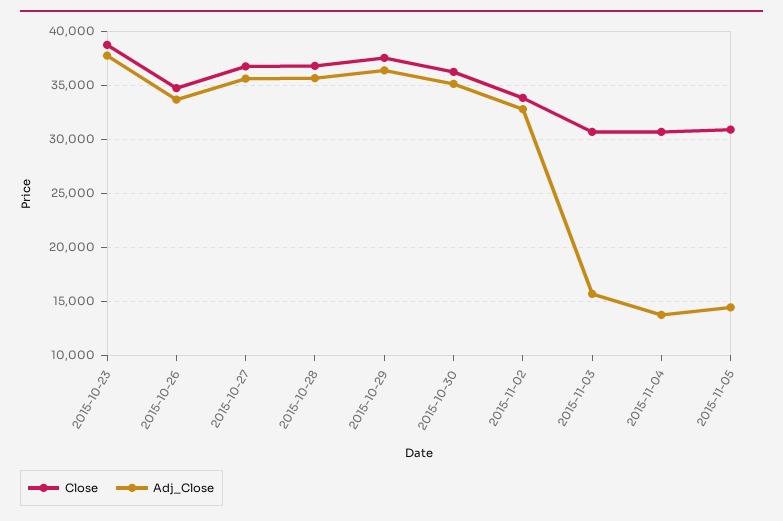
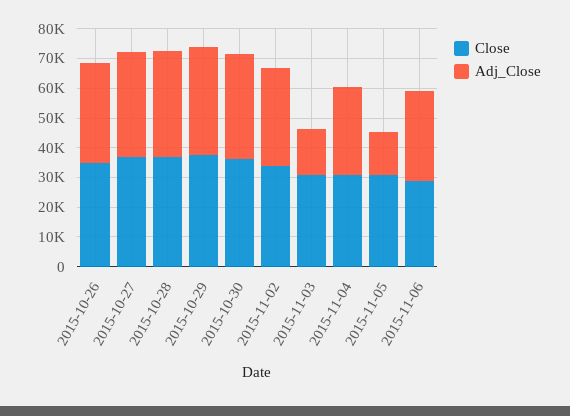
Close, 2015-10-23: 39000 -> none
Adj_Close, 2015-10-23: 38000 -> none
Adj_Close, 2015-11-04: 14000 -> 30000
Close, 2015-11-06: none -> 30000
Adj_Close, 2015-11-06: none -> 30000

